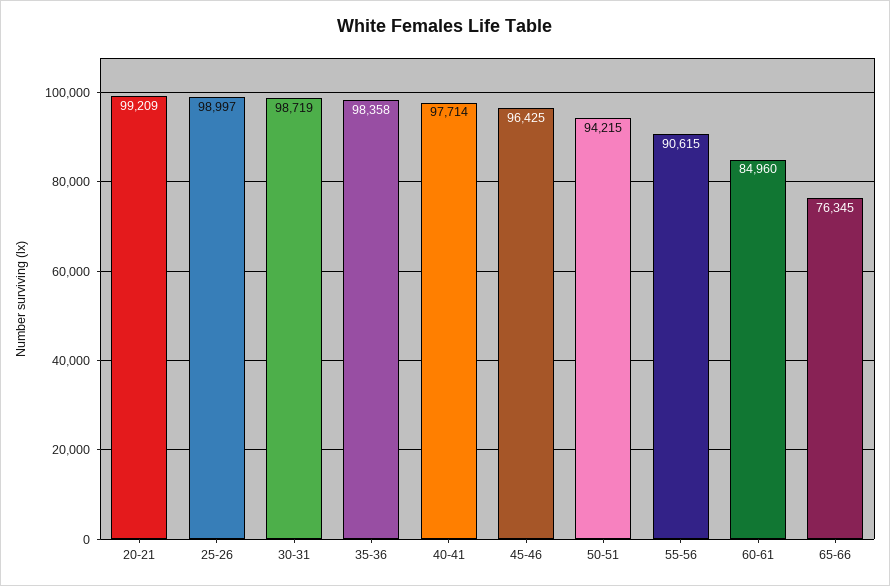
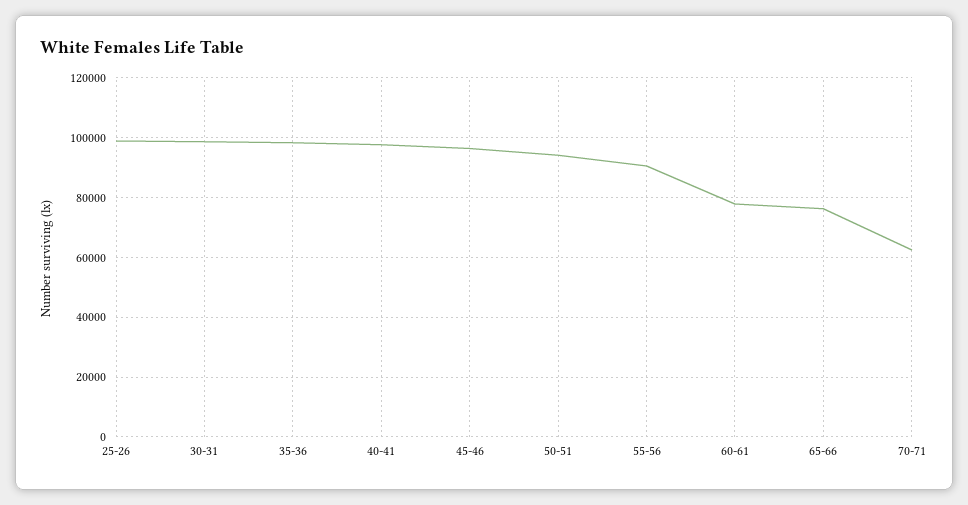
20-21: 99209 -> none
60-61: 84960 -> 77500
70-71: none -> 62500

